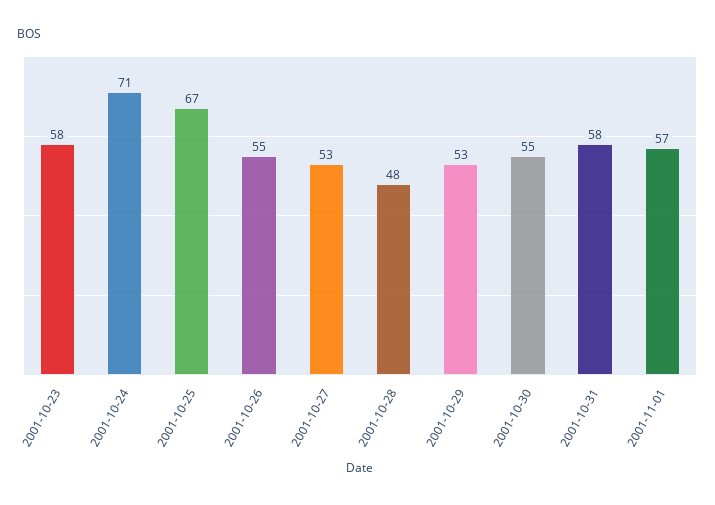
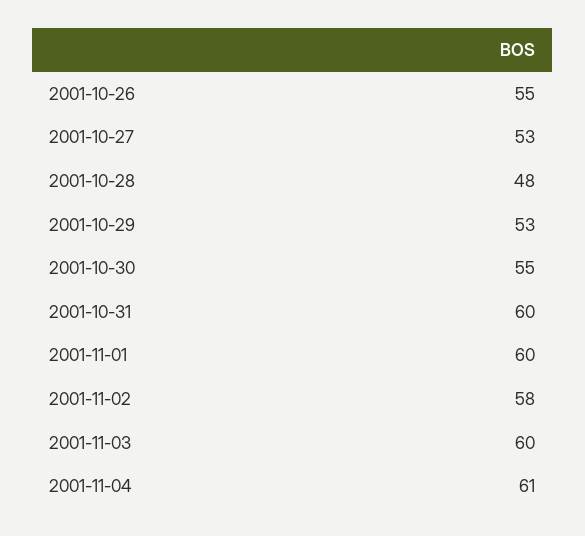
2001-10-23: 58 -> none
2001-10-24: 71 -> none
2001-10-25: 67 -> none
2001-10-31: 58 -> 60
2001-11-01: 57 -> 60
2001-11-02: none -> 58
2001-11-03: none -> 60
2001-11-04: none -> 61

